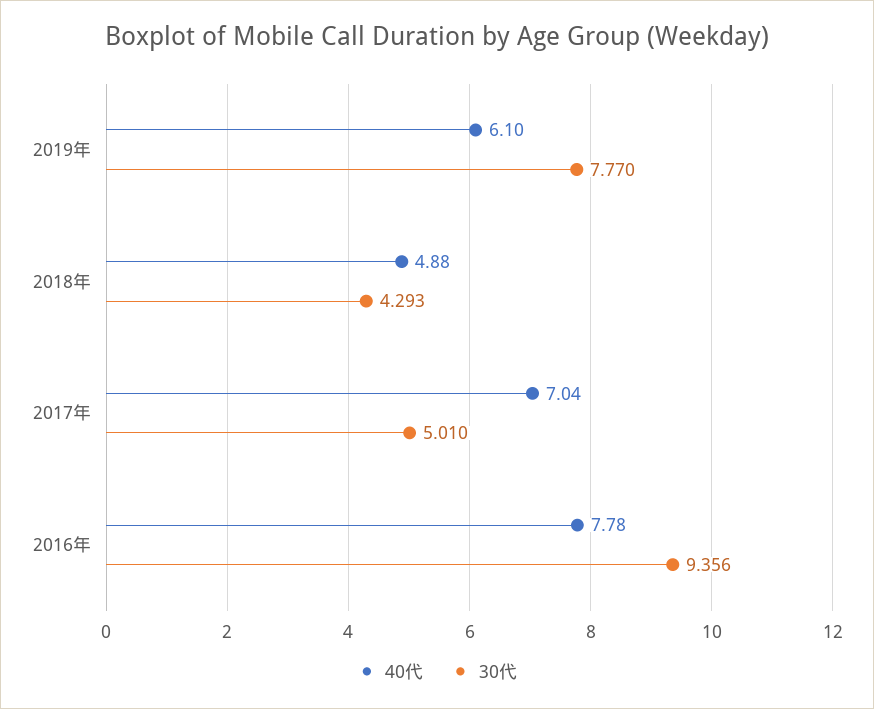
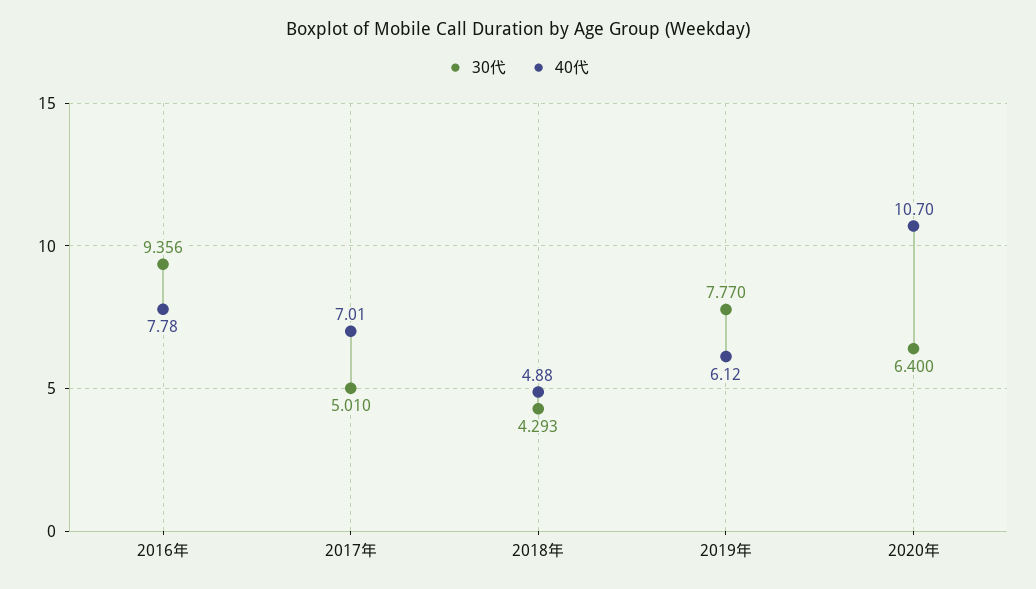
40代, 2019年: 6.1 -> 6.12
40代, 2017年: 7.04 -> 7.01
30代, 2020年: none -> 6.4
40代, 2020年: none -> 10.7

